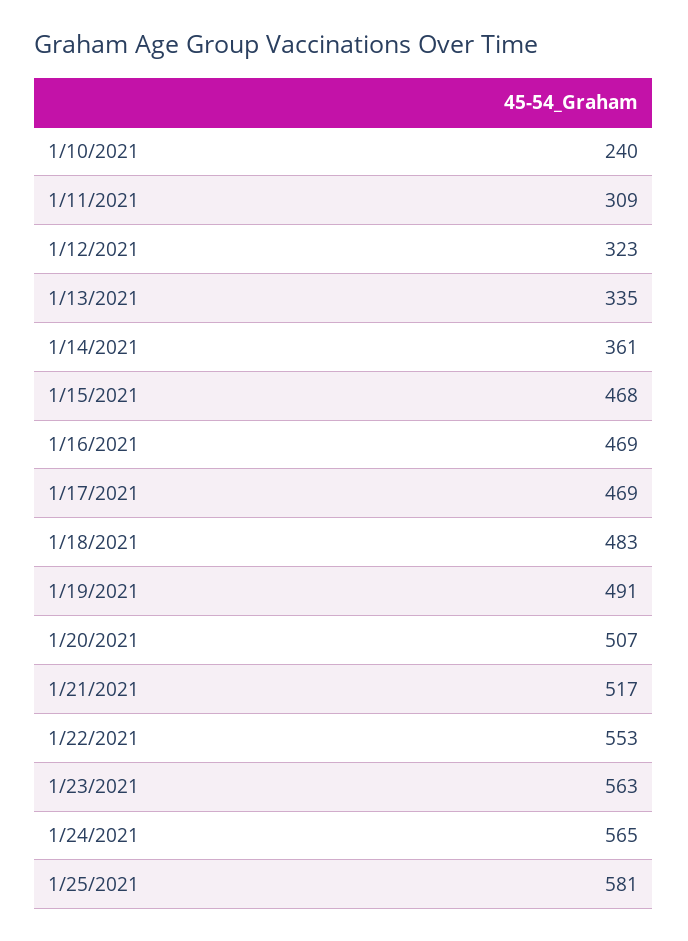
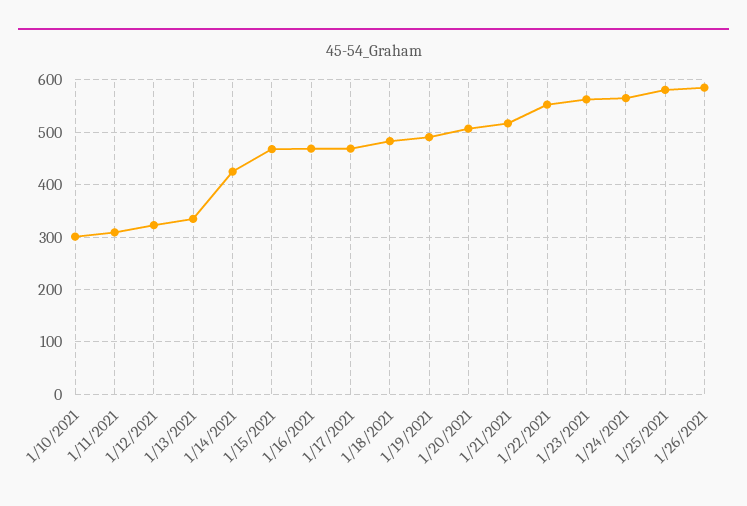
1/10/2021: 240 -> 300
1/14/2021: 361 -> 420
1/26/2021: none -> 580

